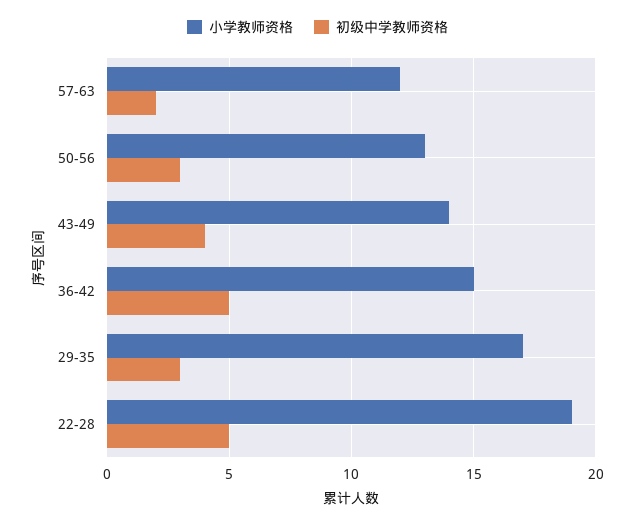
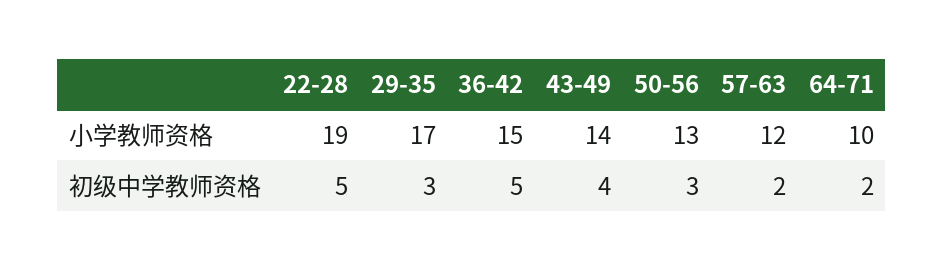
小学教师资格, 64-71: none -> 10
初级中学教师资格, 64-71: none -> 2

